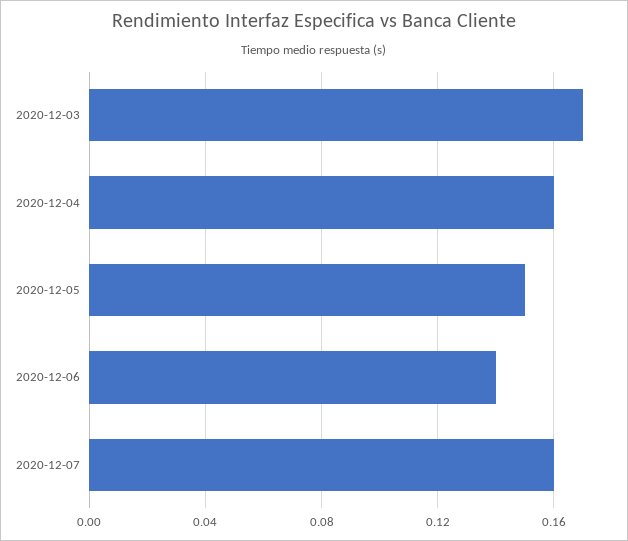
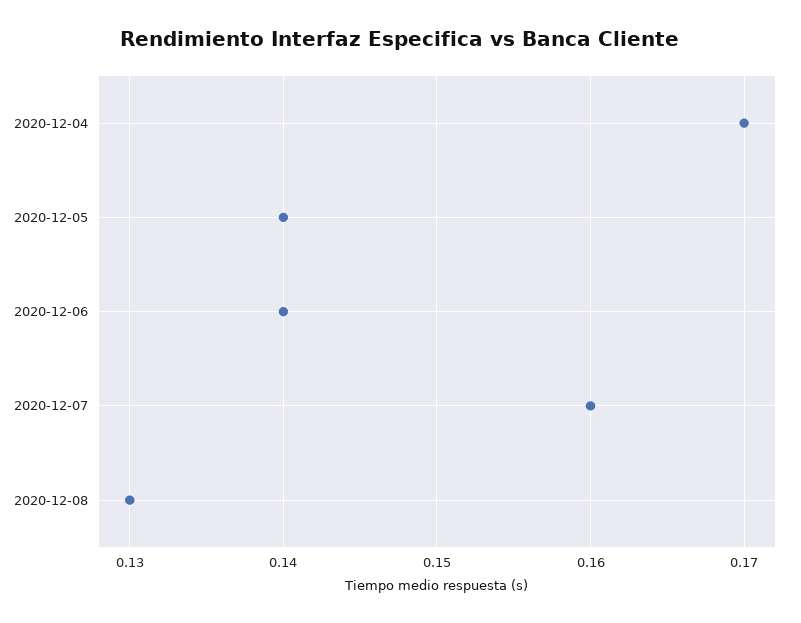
2020-12-03: 0.17 -> none
2020-12-04: 0.16 -> 0.17
2020-12-05: 0.15 -> 0.14
2020-12-08: none -> 0.13

